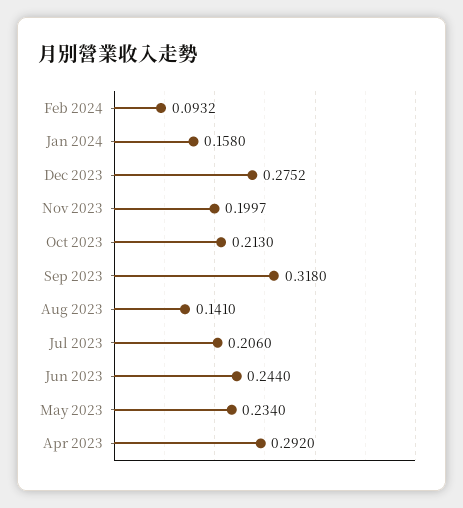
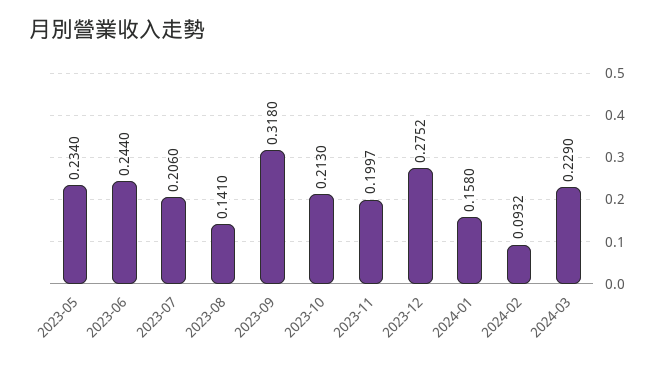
Apr 2023: 0.292 -> none
2024-03: none -> 0.229

